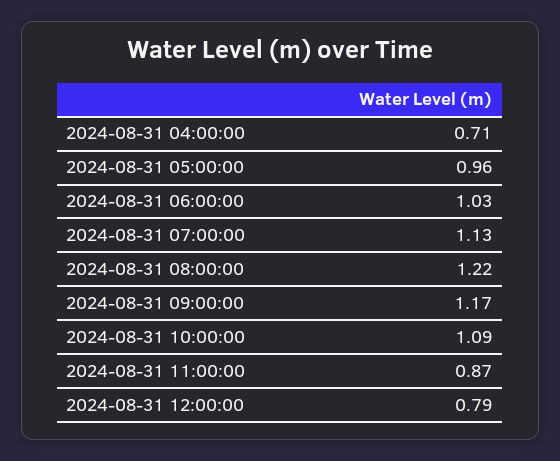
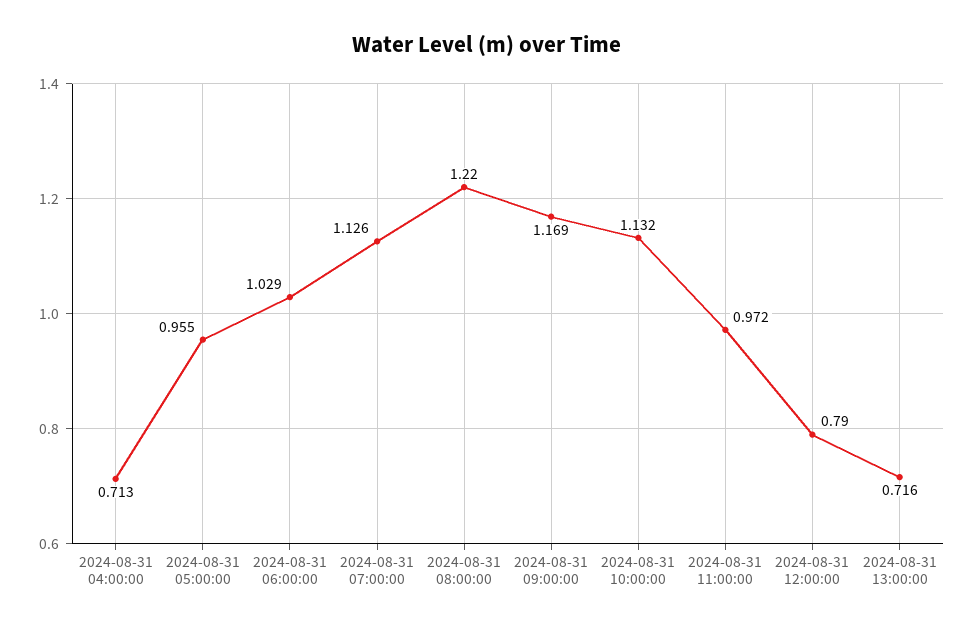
2024-08-31 10:00:00: 1.09 -> 1.132
2024-08-31 11:00:00: 0.87 -> 0.972
2024-08-31 13:00:00: none -> 0.716

